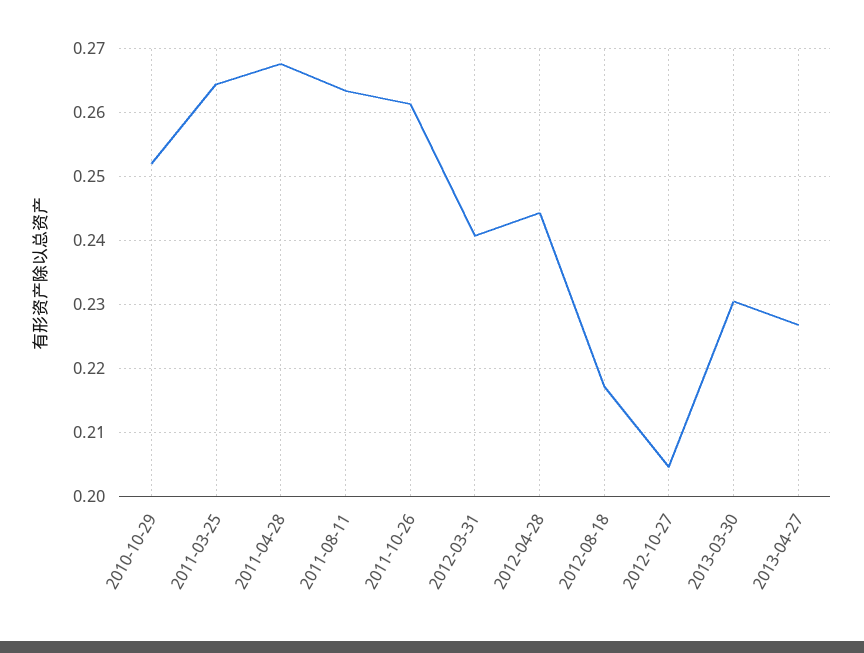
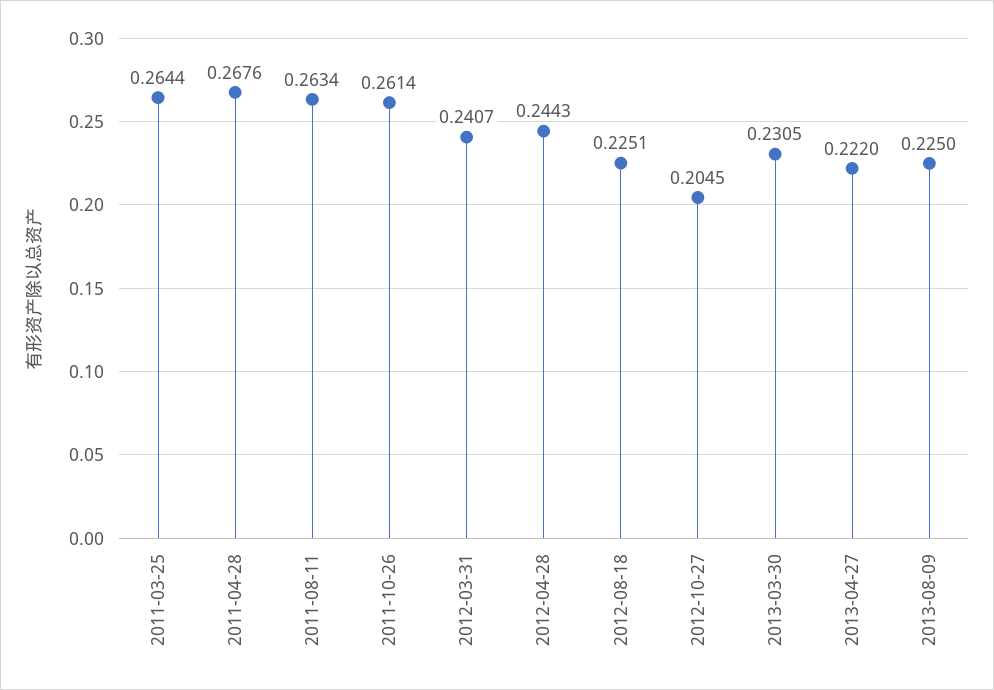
2010-10-29: 0.252 -> none
2012-08-18: 0.217 -> 0.2251
2013-04-27: 0.227 -> 0.222
2013-08-09: none -> 0.225

